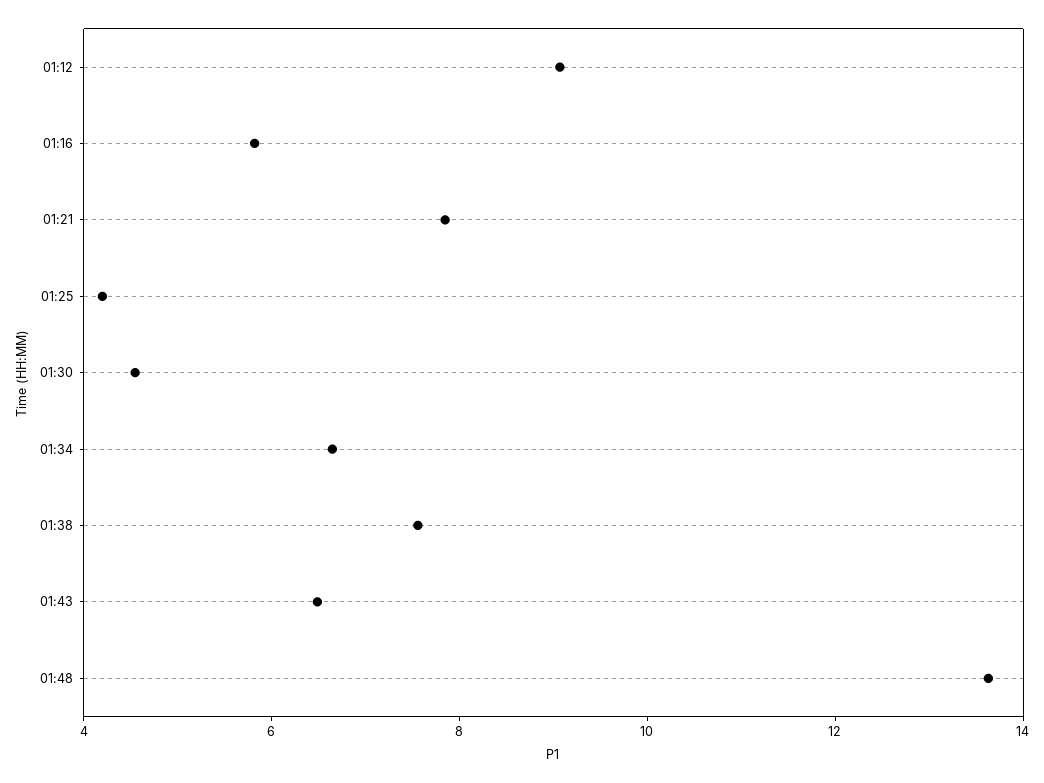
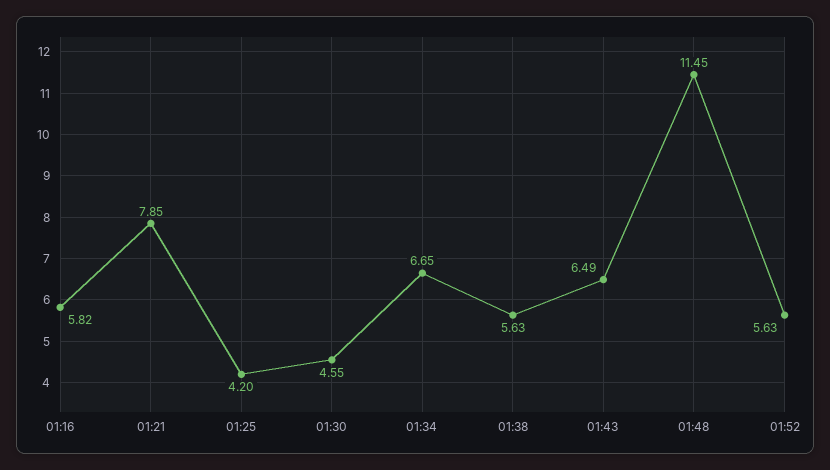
01:12: 9 -> none
01:38: 7.5 -> 5.63
01:48: 13.5 -> 11.45
01:52: none -> 5.63

